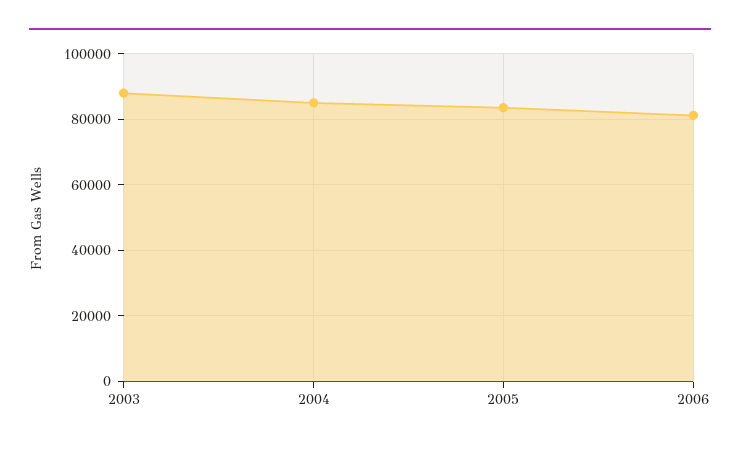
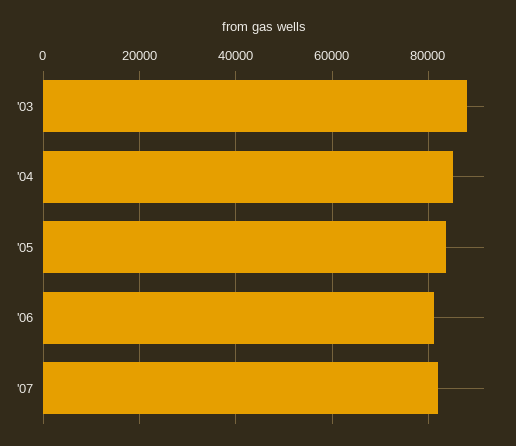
'07: none -> 82000

